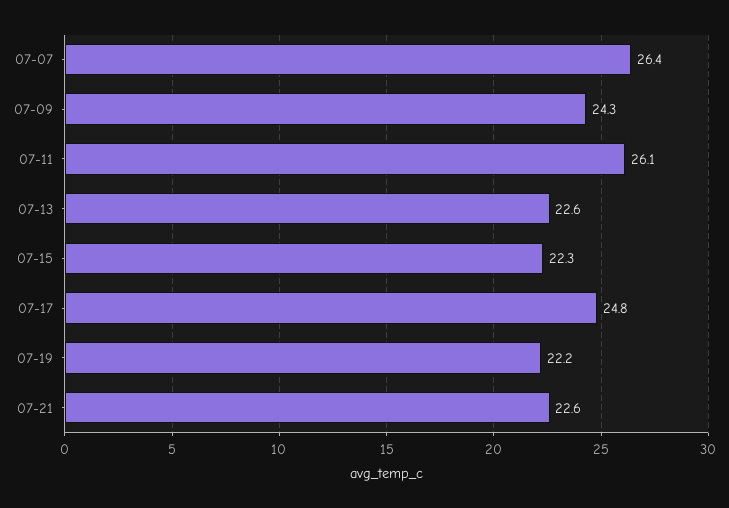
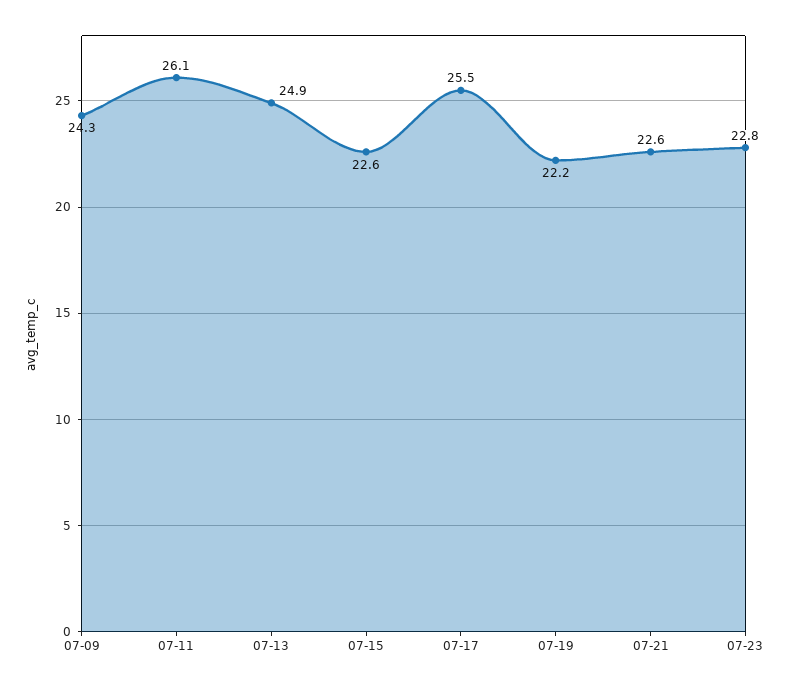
07-07: 26.4 -> none
07-13: 22.6 -> 24.9
07-15: 22.3 -> 22.6
07-17: 24.8 -> 25.5
07-23: none -> 22.8

